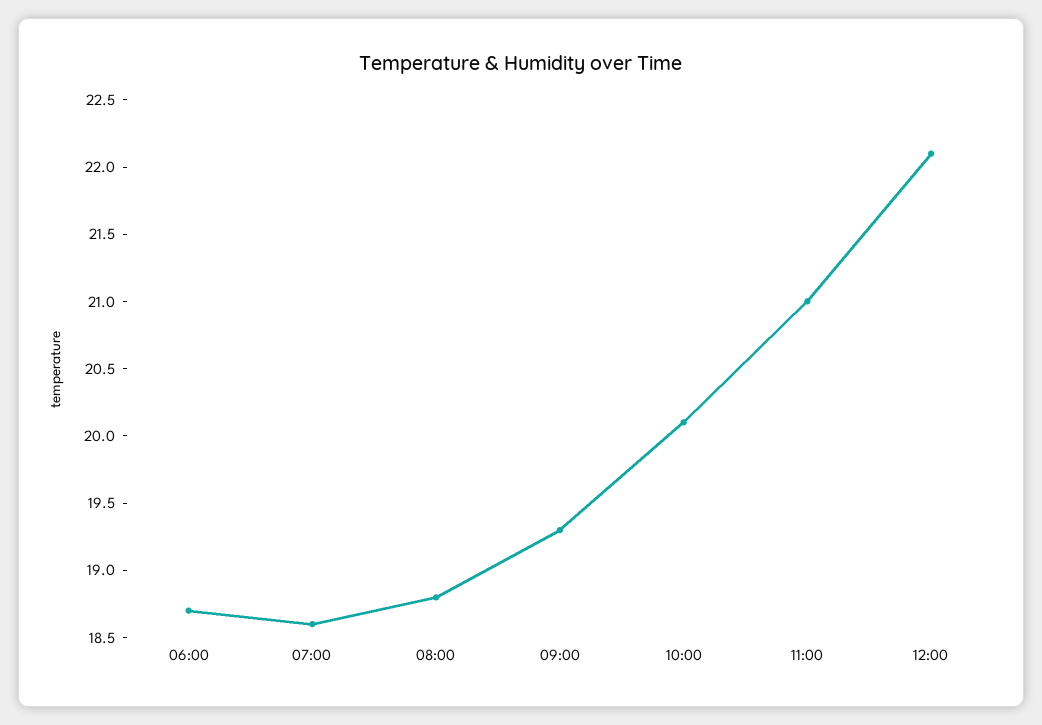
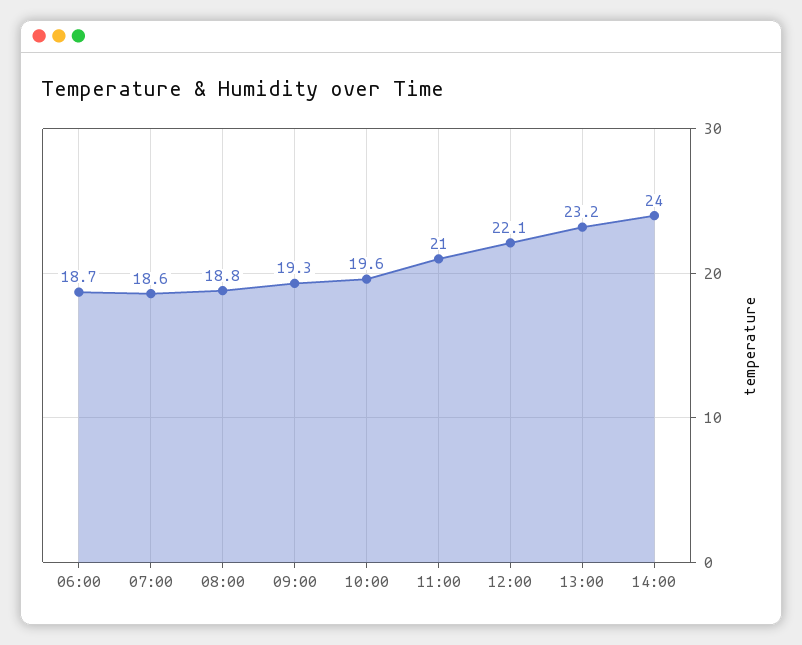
10:00: 20.1 -> 19.6
13:00: none -> 23.2
14:00: none -> 24

